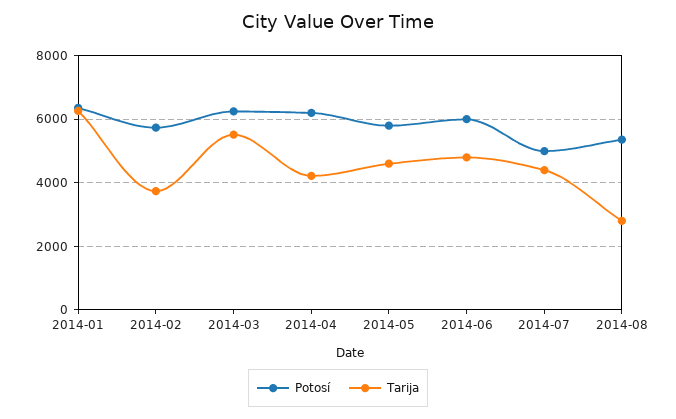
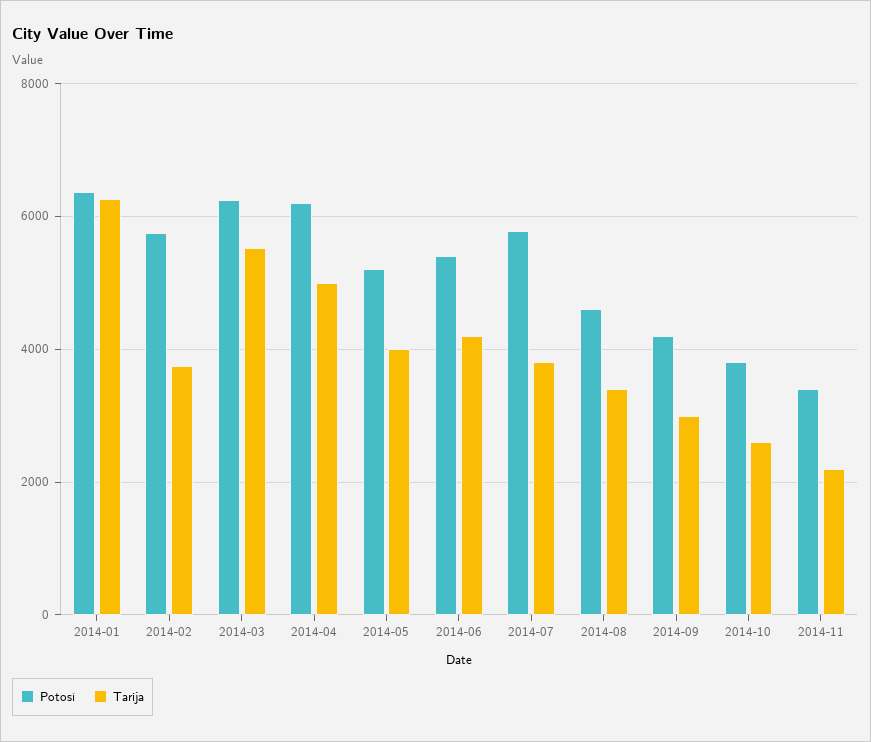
Tarija, 2014-04: 4200 -> 5000
Potosí, 2014-05: 5800 -> 5200
Tarija, 2014-05: 4600 -> 4000
Potosí, 2014-06: 6000 -> 5400
Tarija, 2014-06: 4800 -> 4200
Potosí, 2014-07: 5000 -> 5800
Tarija, 2014-07: 4400 -> 3800
Potosí, 2014-08: 5400 -> 4600
Tarija, 2014-08: 2800 -> 3400
Potosí, 2014-09: none -> 4200
Tarija, 2014-09: none -> 3000
Potosí, 2014-10: none -> 3800
Tarija, 2014-10: none -> 2600
Potosí, 2014-11: none -> 3400
Tarija, 2014-11: none -> 2200

